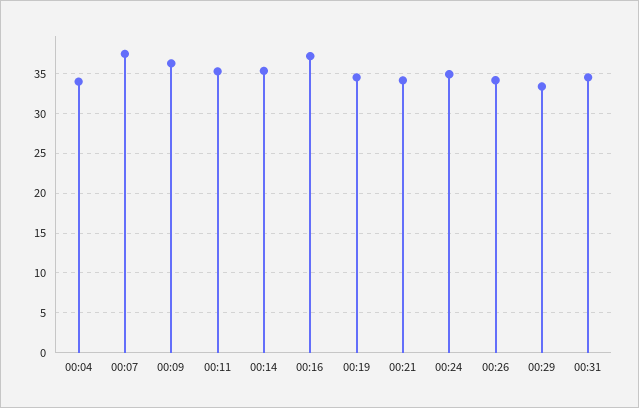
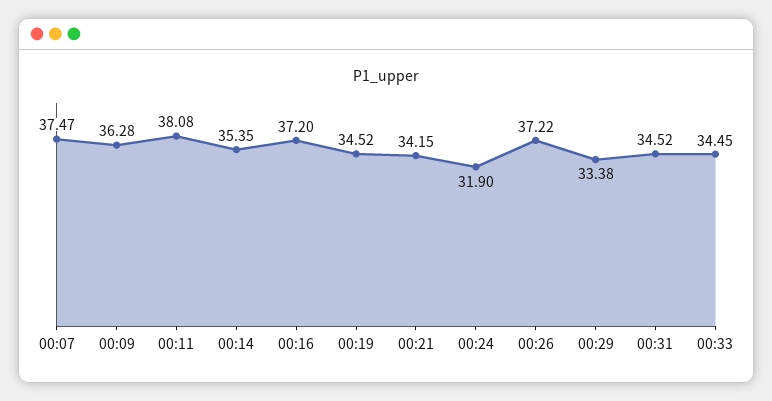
00:04: 34 -> none
00:11: 35 -> 38.08
00:24: 35 -> 31.9
00:26: 34 -> 37.22
00:33: none -> 34.45

